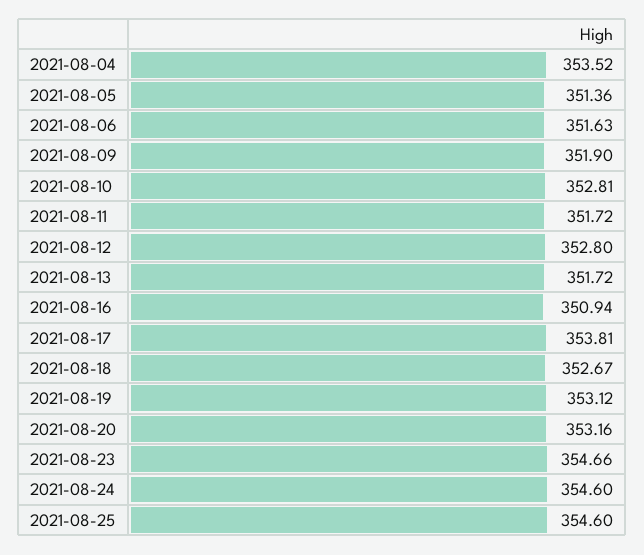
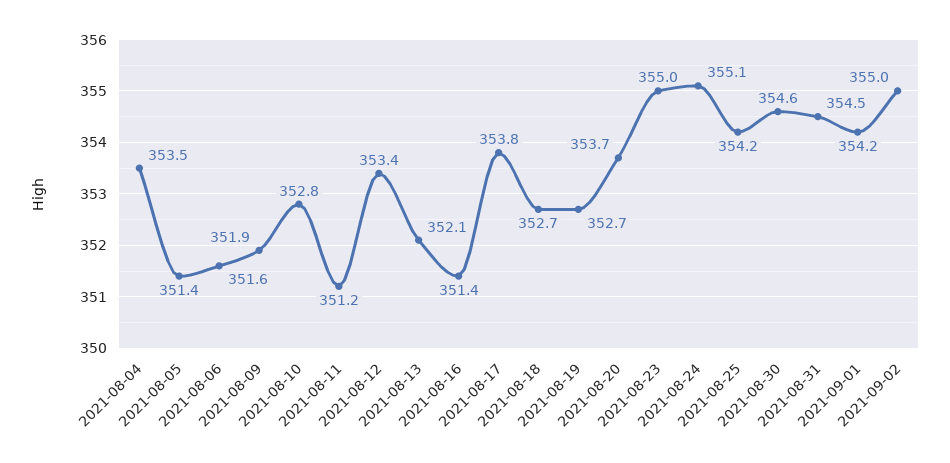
2021-08-11: 351.72 -> 351.2
2021-08-12: 352.8 -> 353.4
2021-08-13: 351.72 -> 352.1
2021-08-16: 350.94 -> 351.4
2021-08-19: 353.12 -> 352.7
2021-08-20: 353.16 -> 353.7
2021-08-23: 354.66 -> 355
2021-08-24: 354.6 -> 355.1
2021-08-25: 354.6 -> 354.2
2021-08-30: none -> 354.6
2021-08-31: none -> 354.5
2021-09-01: none -> 354.2
2021-09-02: none -> 355

